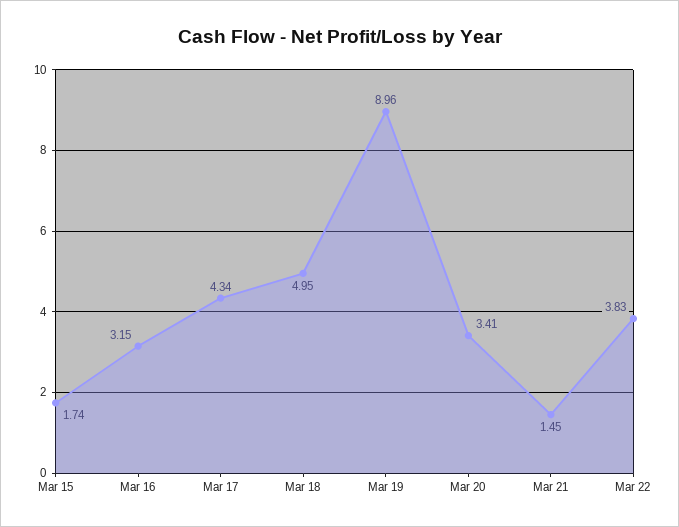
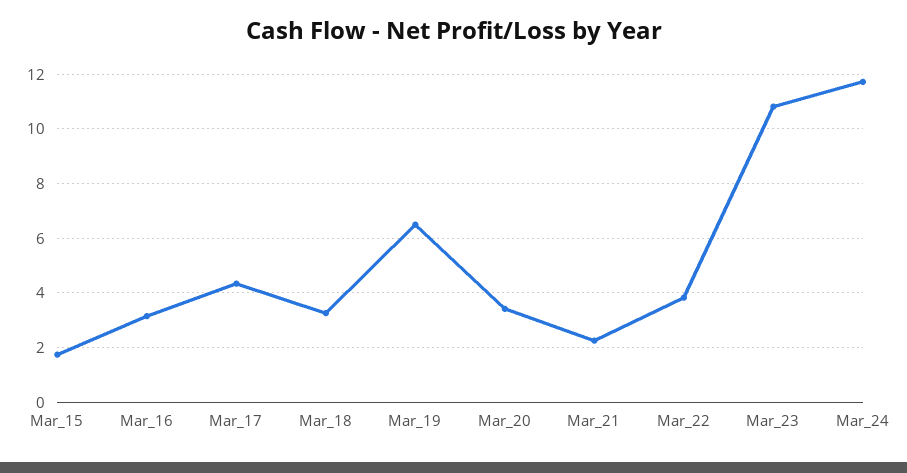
Mar 18: 4.95 -> 3.25
Mar 19: 8.96 -> 6.5
Mar 21: 1.45 -> 2.25
Mar_23: none -> 10.75
Mar_24: none -> 11.75

